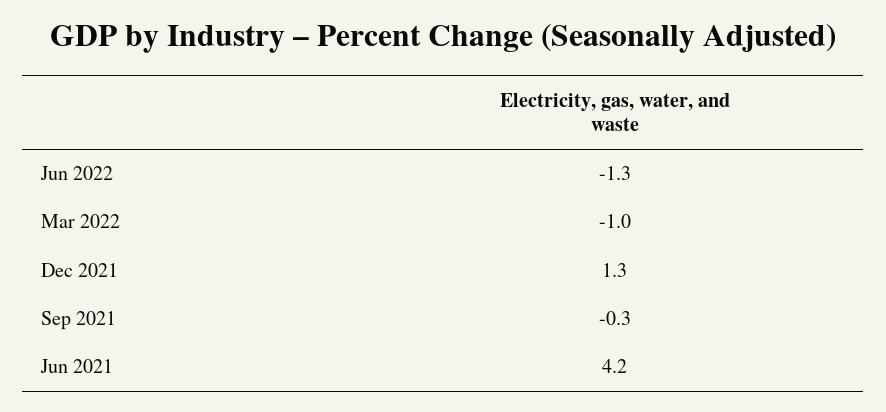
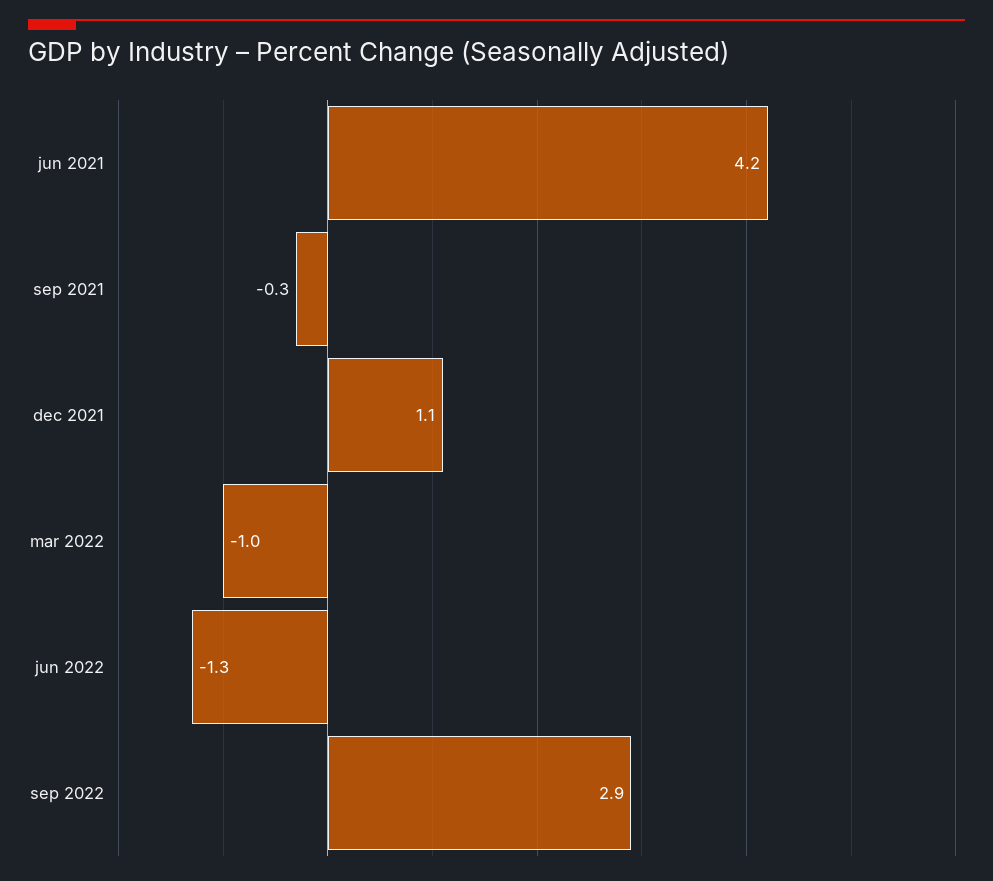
Dec 2021: 1.3 -> 1.1
sep 2022: none -> 2.9

